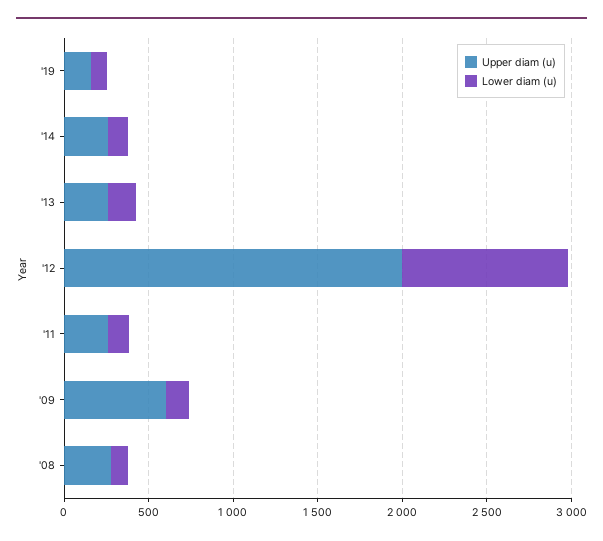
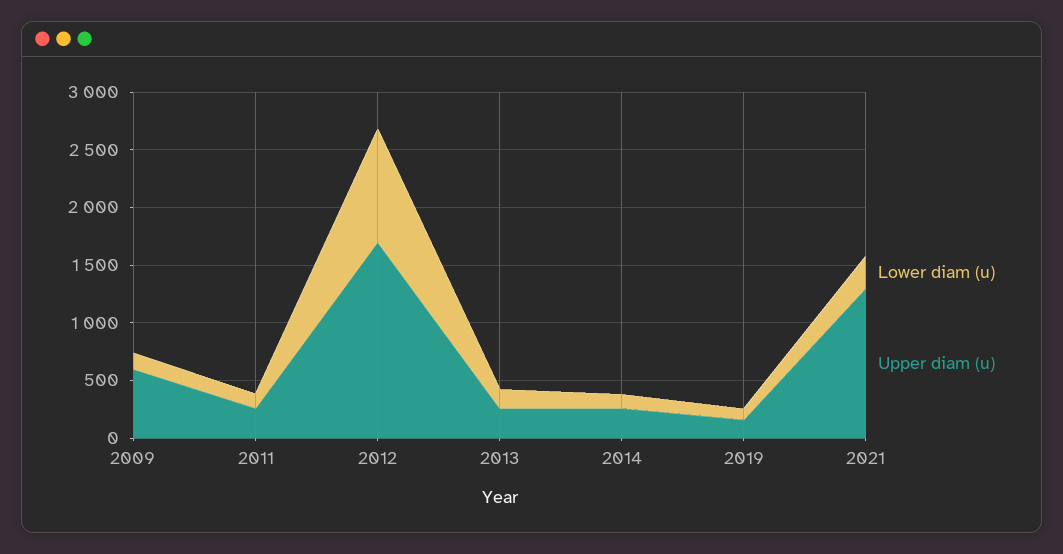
Upper diam (u), '12: 2000 -> 1700
Upper diam (u), '08: 300 -> none
Lower diam (u), '08: 100 -> none
Lower diam (u), 2021: none -> 300
Upper diam (u), 2021: none -> 1300

